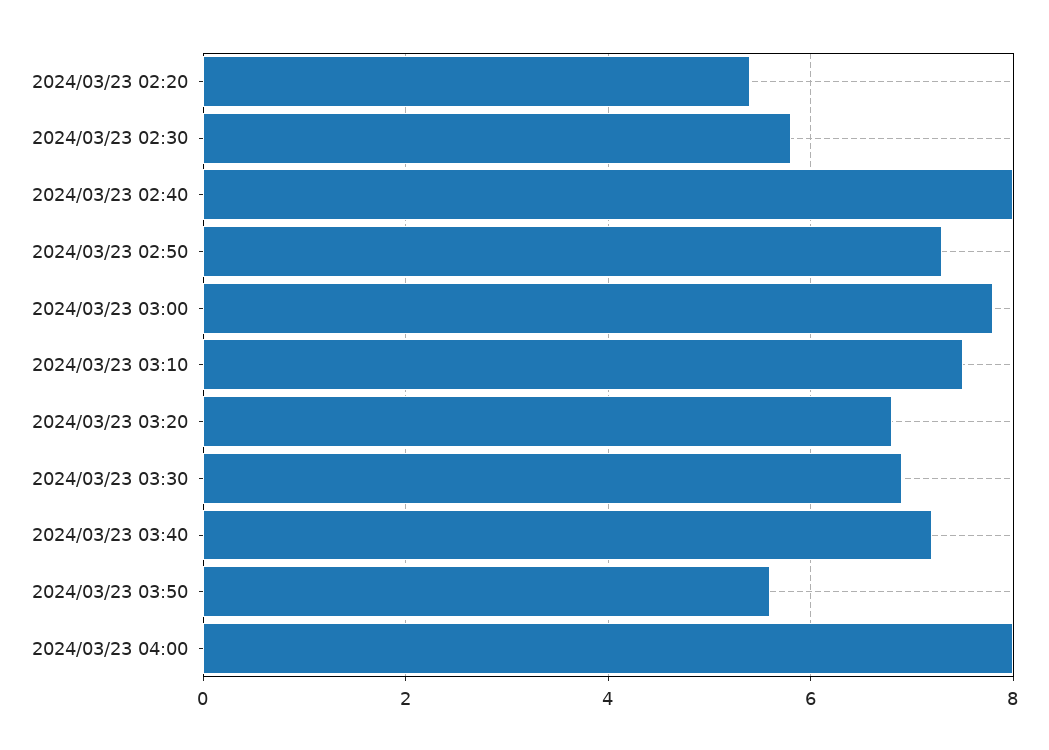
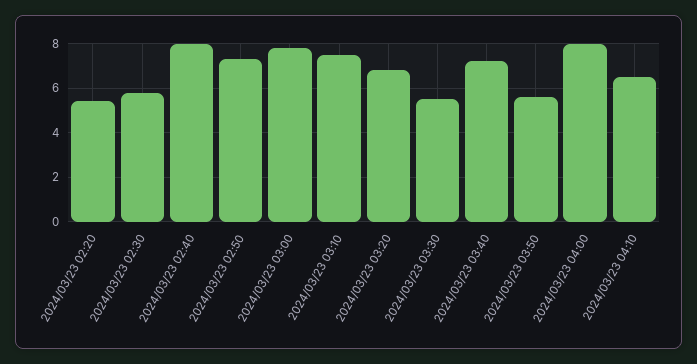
2024/03/23 03:30: 7 -> 5.5
2024/03/23 04:10: none -> 6.5

